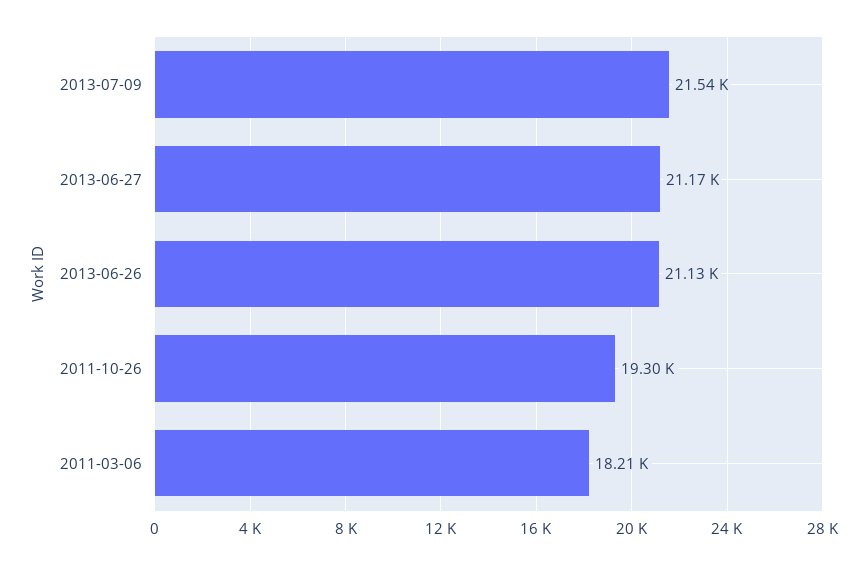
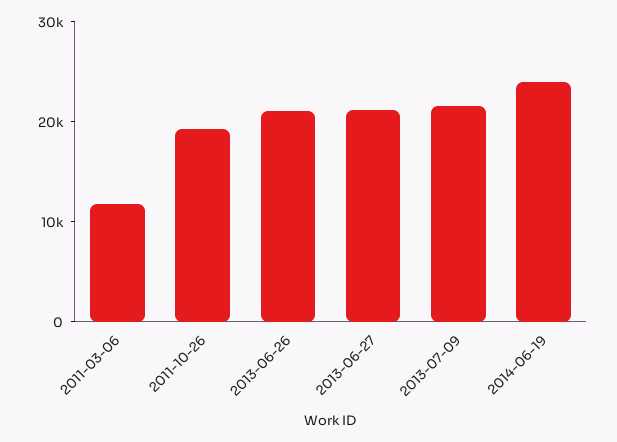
2011-03-06: 18210 -> 12000
2014-06-19: none -> 24000

